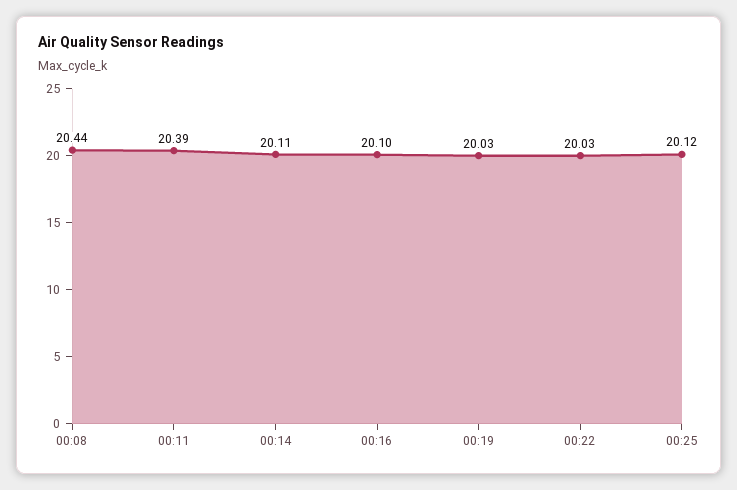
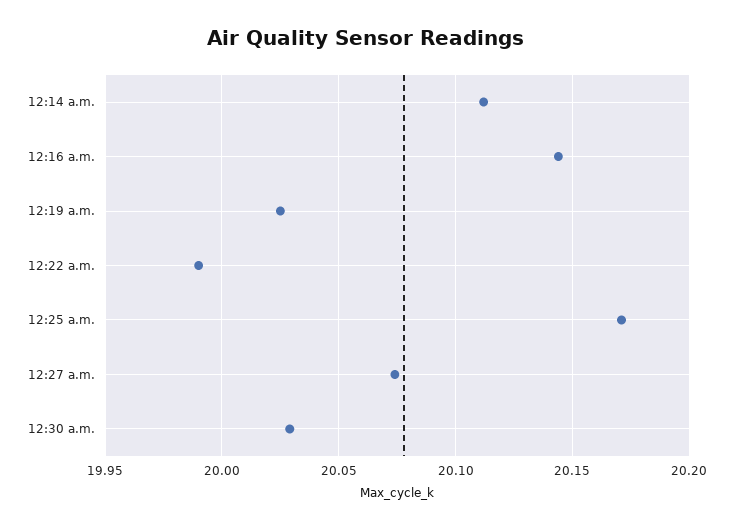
00:08: 20.44 -> none
00:11: 20.39 -> none
00:16: 20.1 -> 20.145
00:22: 20.03 -> 19.99
00:25: 20.12 -> 20.17
12:27 a.m.: none -> 20.075
12:30 a.m.: none -> 20.03

